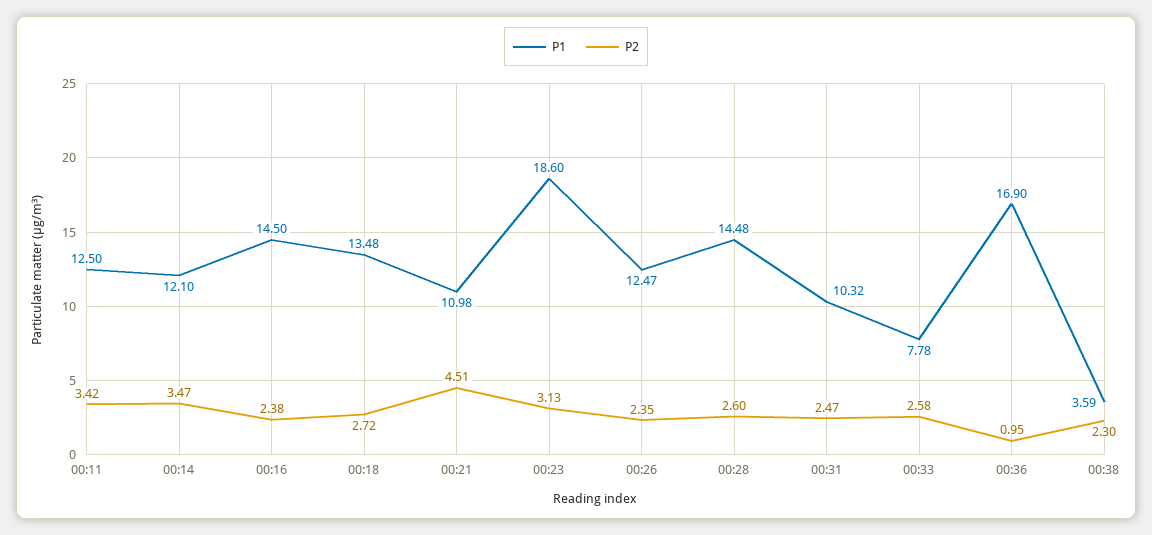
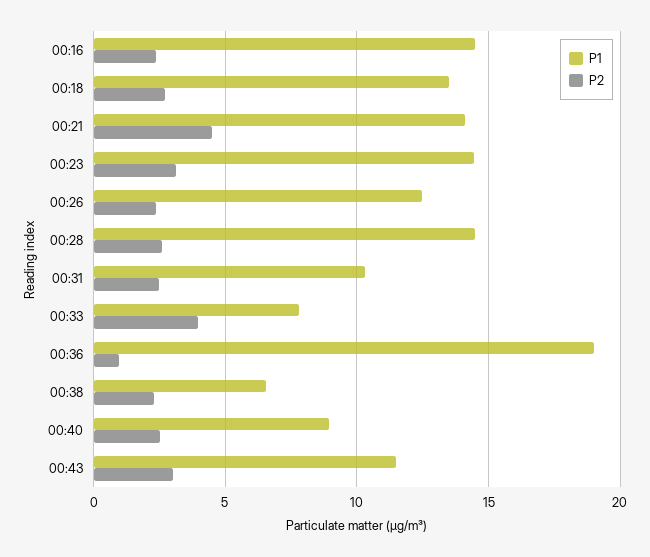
P1, 00:11: 12.5 -> none
P2, 00:11: 3.42 -> none
P1, 00:14: 12.1 -> none
P2, 00:14: 3.47 -> none
P1, 00:21: 10.98 -> 14
P1, 00:23: 18.6 -> 14.5
P2, 00:33: 2.58 -> 4
P1, 00:36: 16.9 -> 19
P1, 00:38: 3.59 -> 6.5
P1, 00:40: none -> 9
P2, 00:40: none -> 2.5
P1, 00:43: none -> 11.5
P2, 00:43: none -> 3

